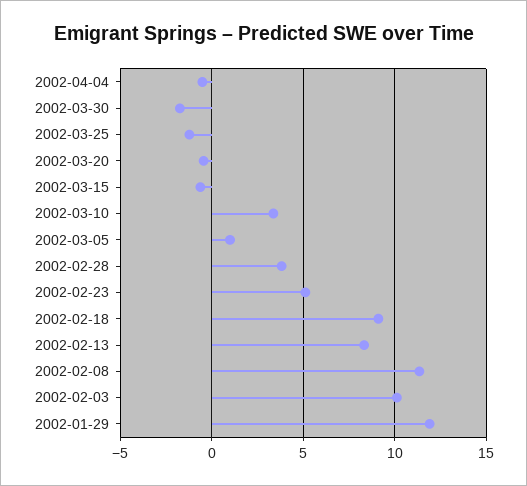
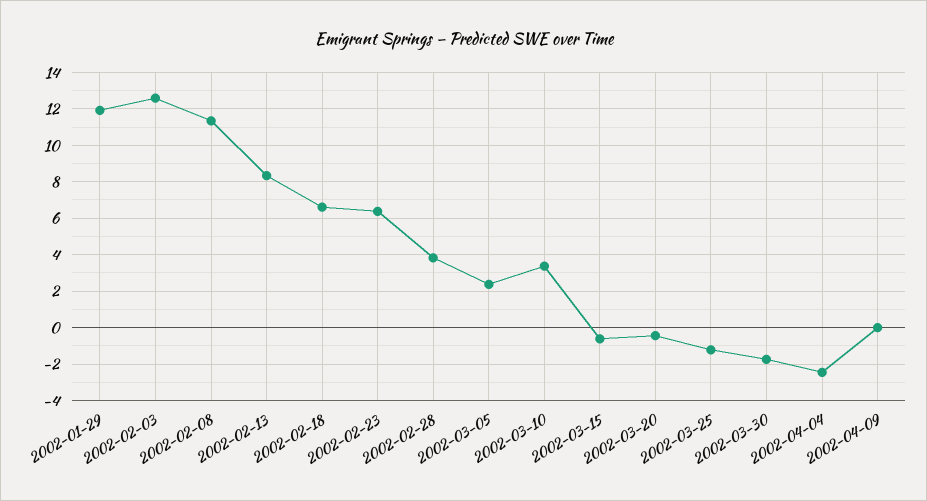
2002-04-04: -0.5 -> -2.5
2002-03-05: 1 -> 2.5
2002-02-23: 5 -> 6.5
2002-02-18: 9 -> 6.5
2002-02-03: 10 -> 12.5
2002-04-09: none -> 0

